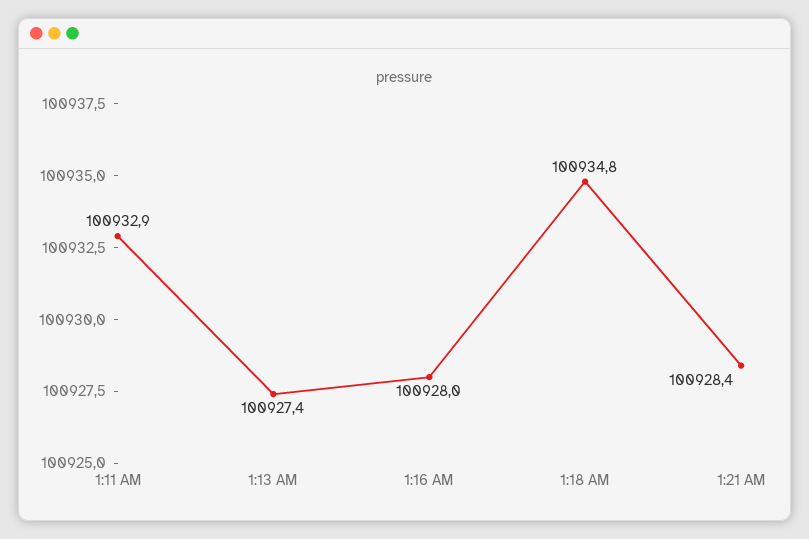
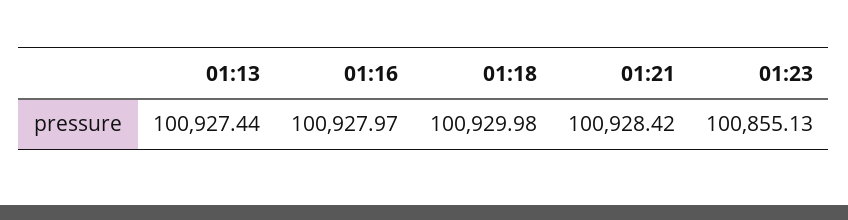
1:11 AM: 100932.9 -> none
1:18 AM: 100934.8 -> 100929.98
01:23: none -> 100855.13

